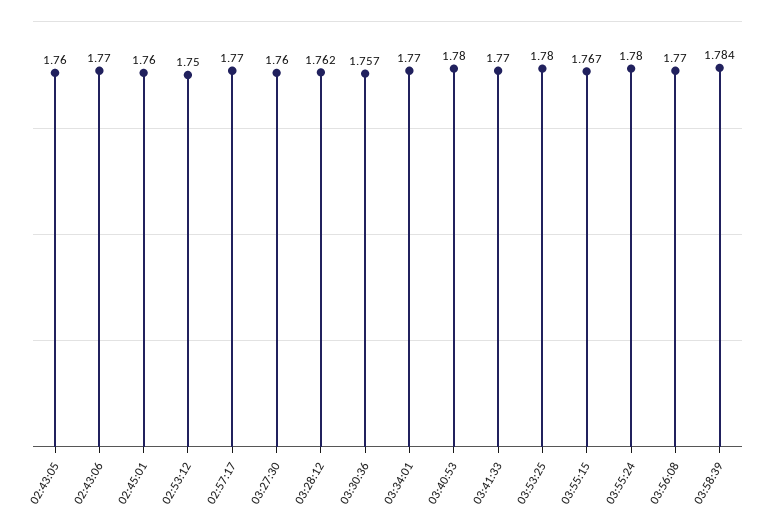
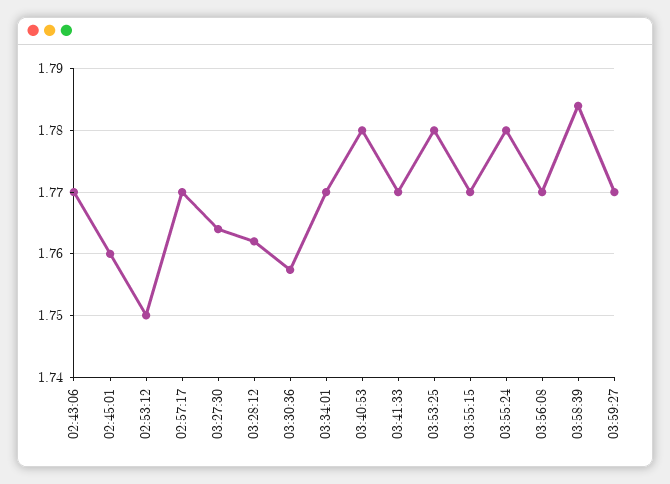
02:43:05: 1.76 -> none
03:27:30: 1.76 -> 1.764
03:55:15: 1.767 -> 1.77
03:59:27: none -> 1.77

